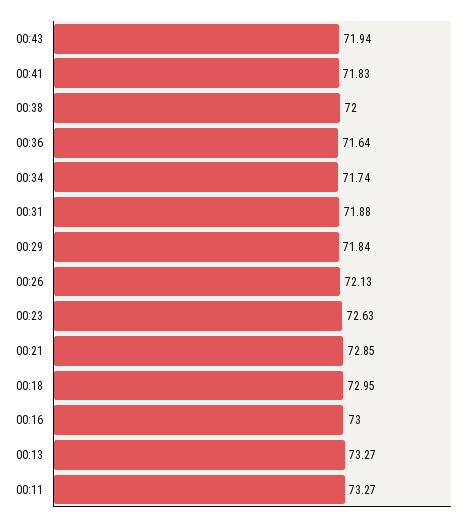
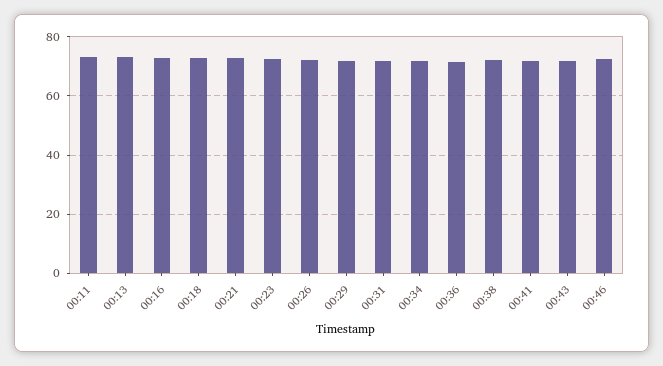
00:46: none -> 72.5

